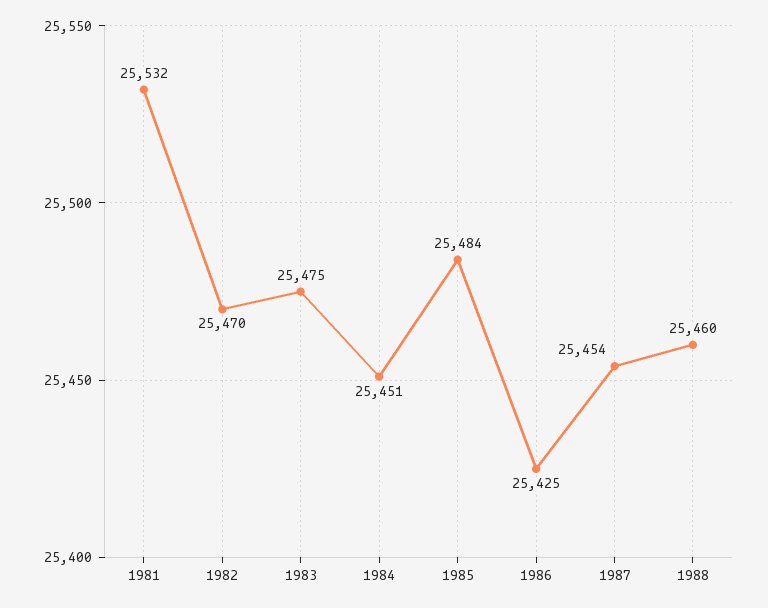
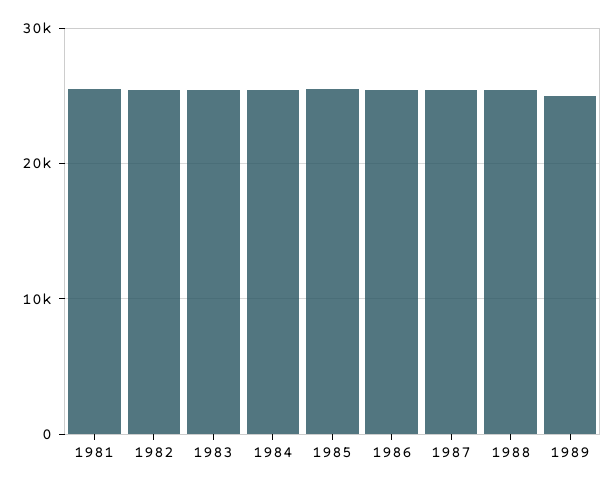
1989: none -> 25000

